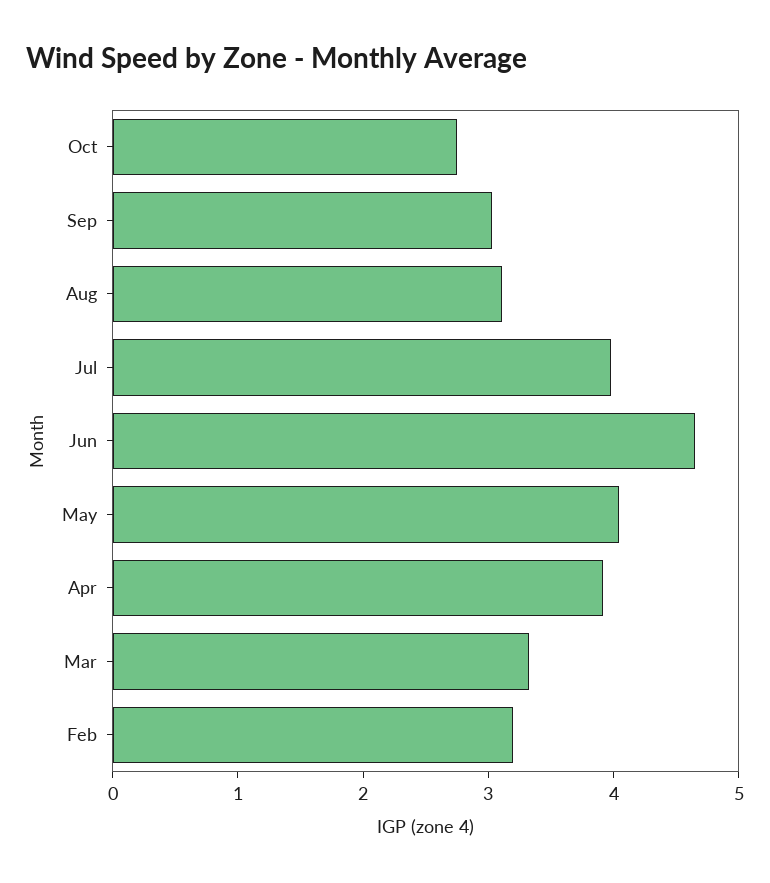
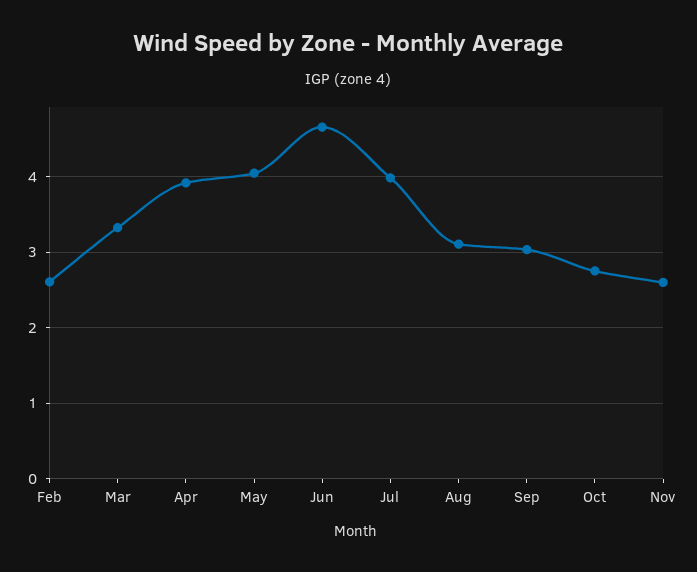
Feb: 3.2 -> 2.6
Nov: none -> 2.6

